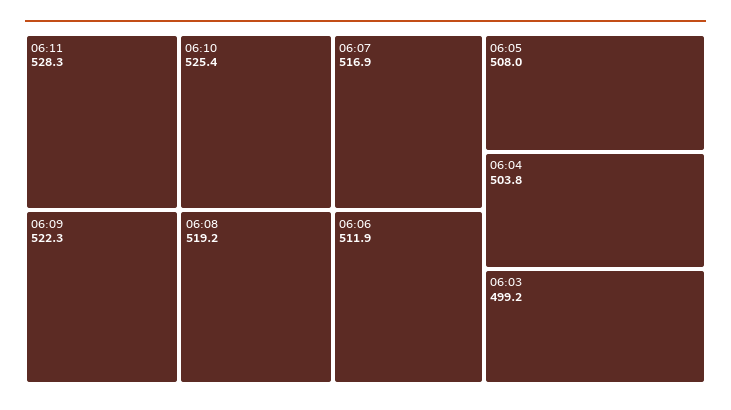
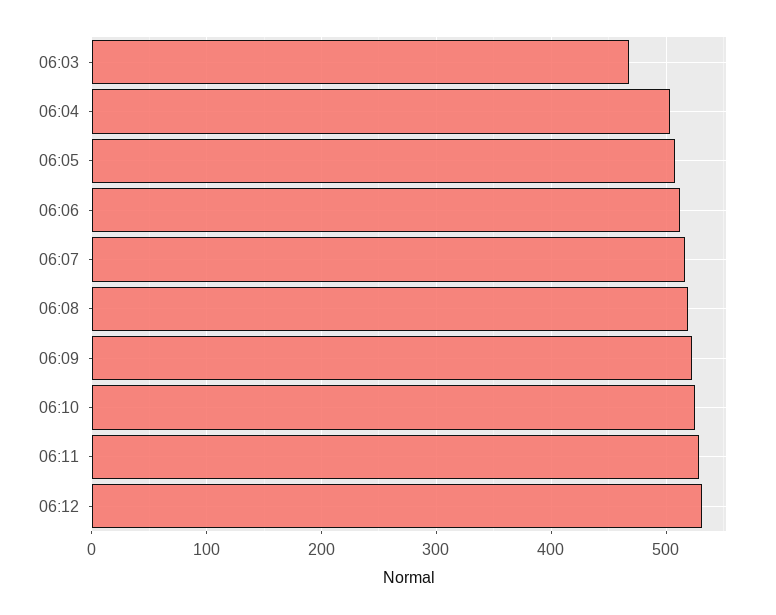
06:03: 499.2 -> 470
06:12: none -> 530

